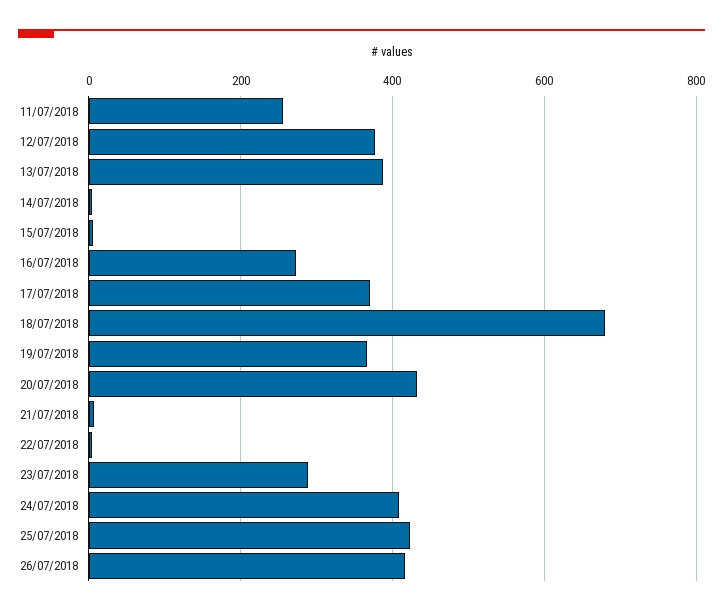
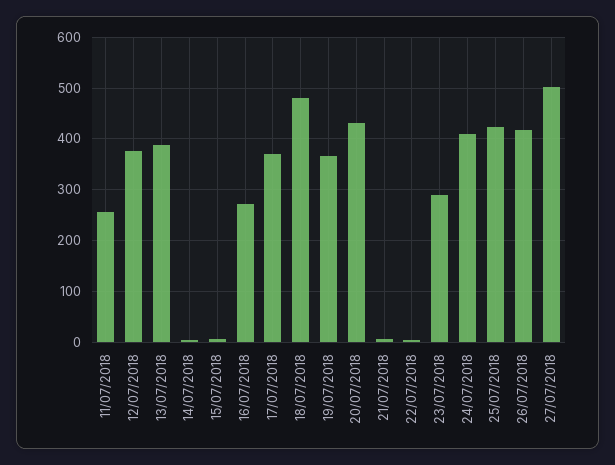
18/07/2018: 680 -> 480
27/07/2018: none -> 500

